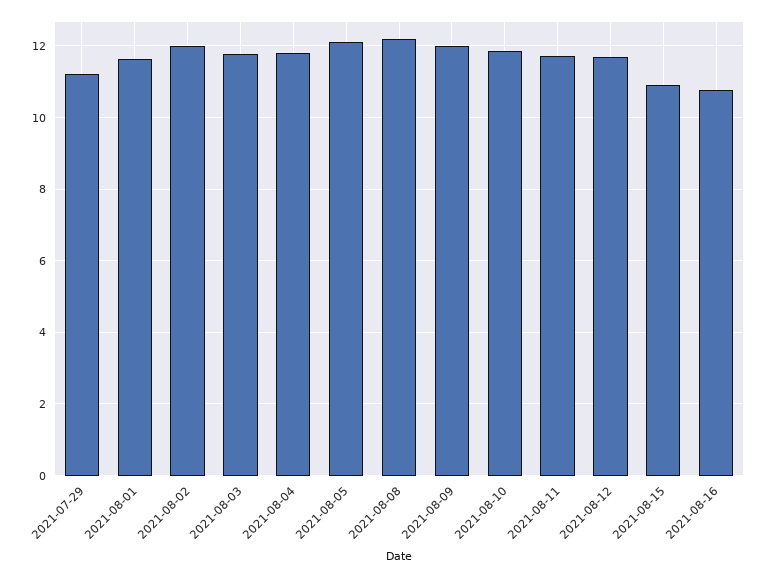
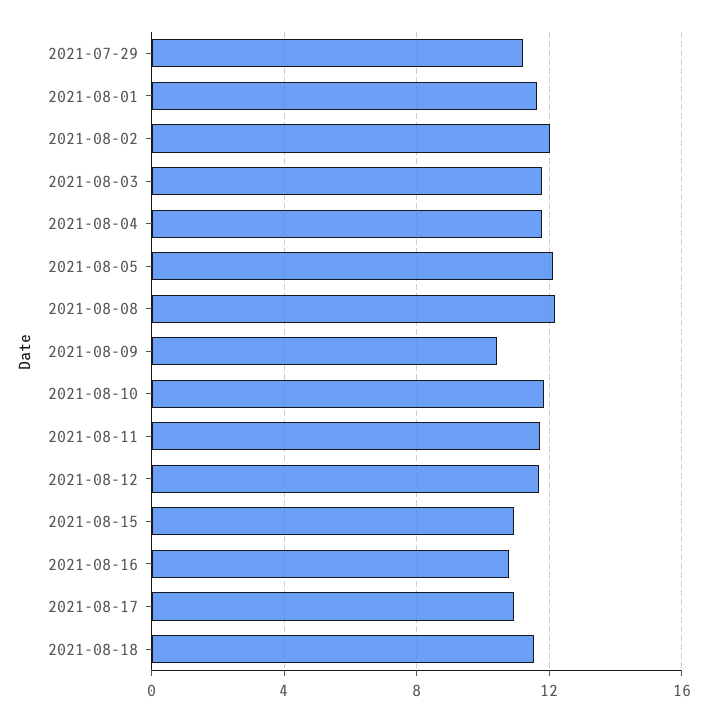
2021-08-09: 12 -> 10.5
2021-08-17: none -> 11
2021-08-18: none -> 11.5

